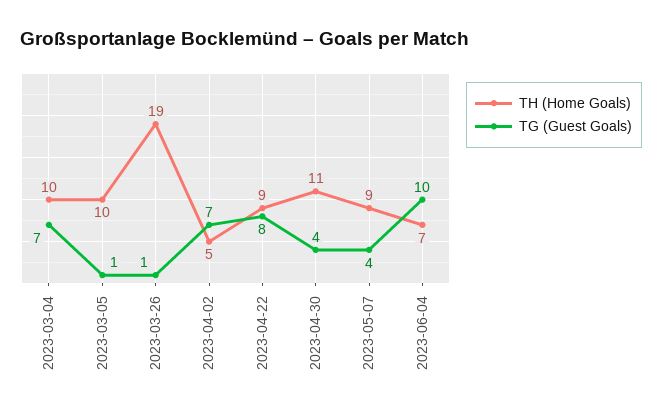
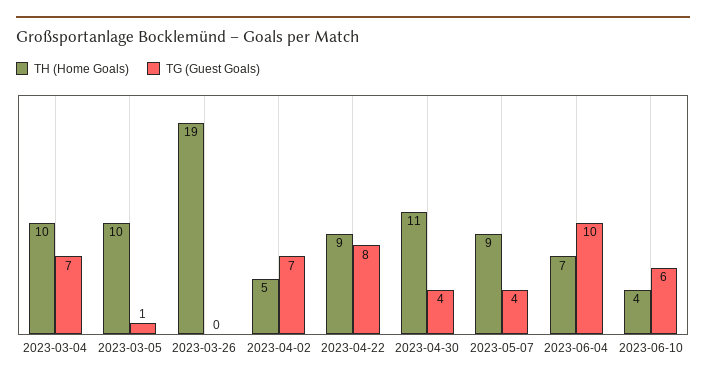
TG (Guest Goals), 2023-03-26: 1 -> 0
TH (Home Goals), 2023-06-10: none -> 4
TG (Guest Goals), 2023-06-10: none -> 6

